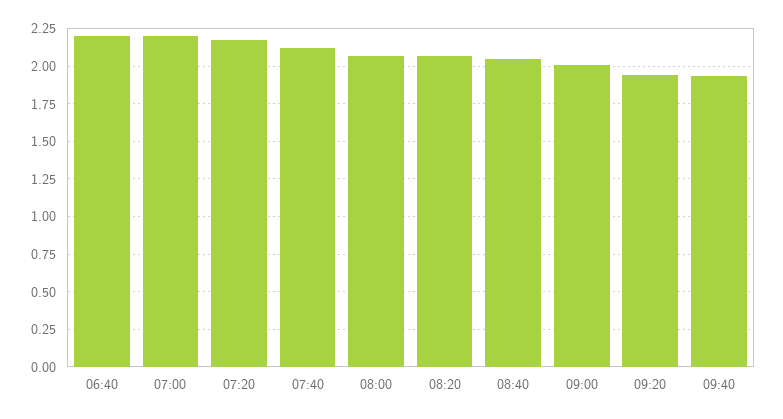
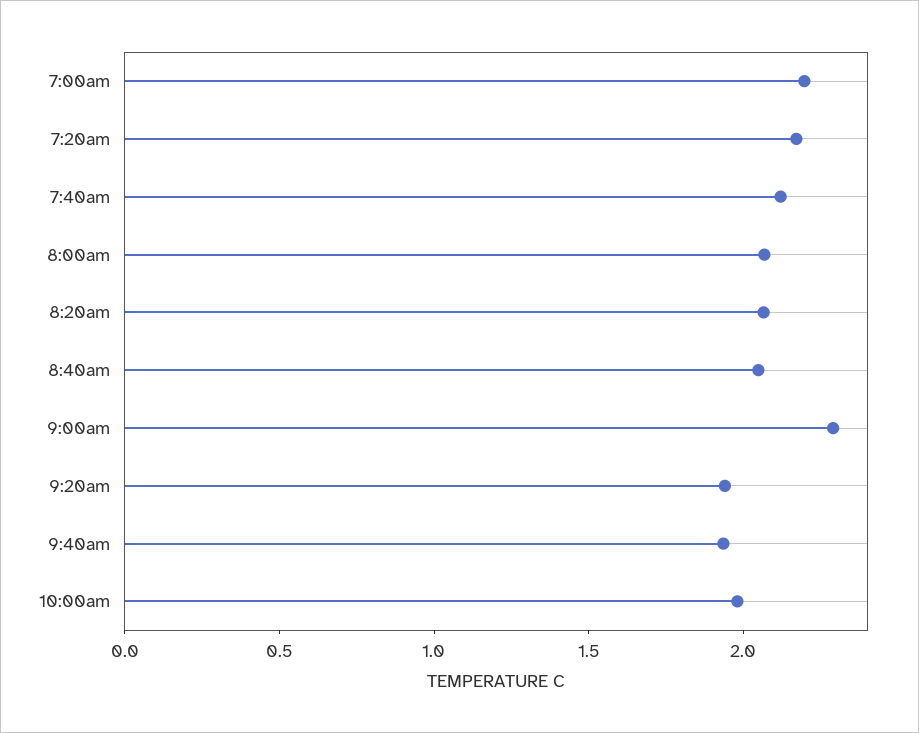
06:40: 2.2 -> none
09:00: 2 -> 2.3
10:00am: none -> 2

